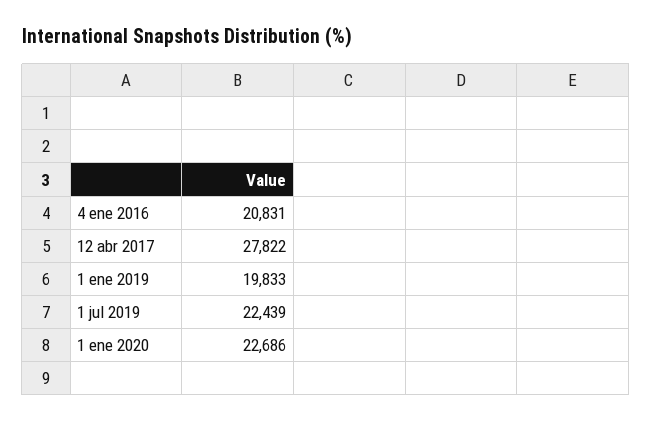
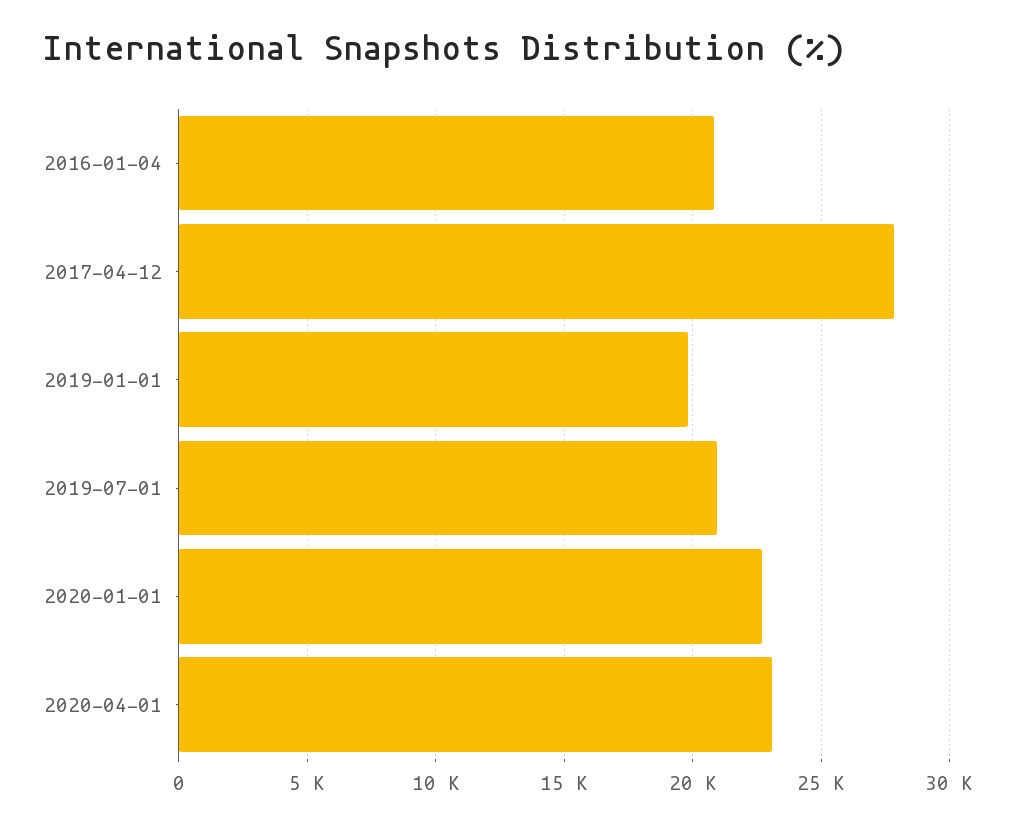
1 jul 2019: 22439 -> 21000
2020-04-01: none -> 23000

